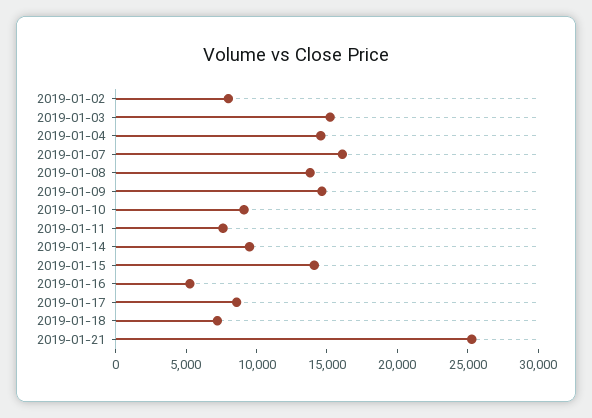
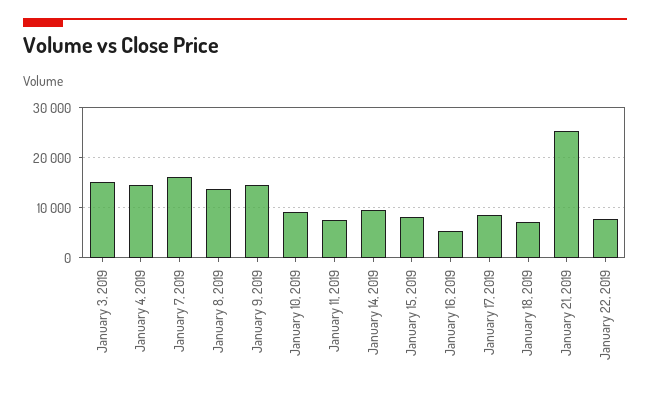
2019-01-02: 8000 -> none
2019-01-15: 14000 -> 8000
January 22, 2019: none -> 8000

